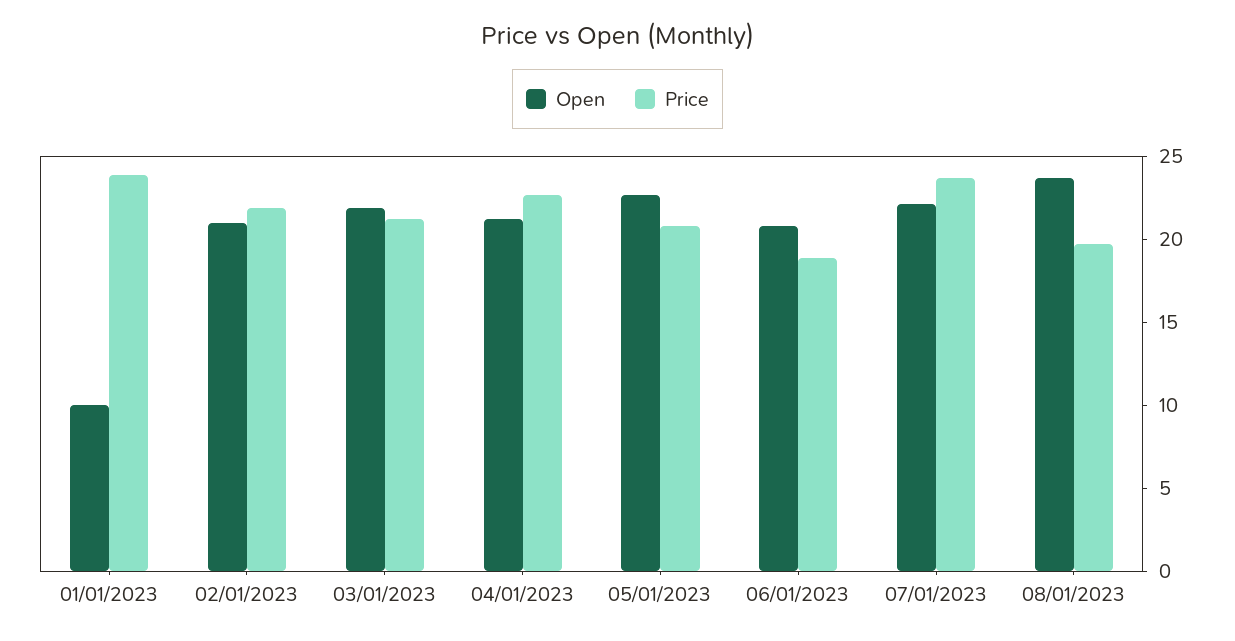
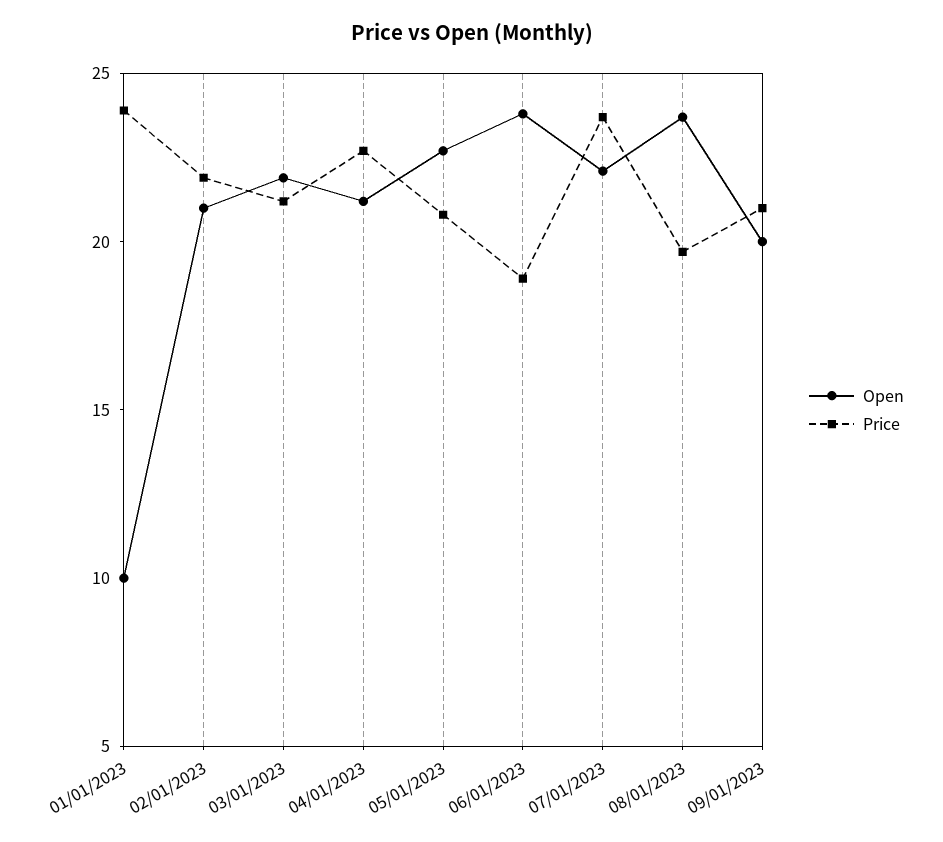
Open, 06/01/2023: 21 -> 24
Open, 09/01/2023: none -> 20
Price, 09/01/2023: none -> 21

